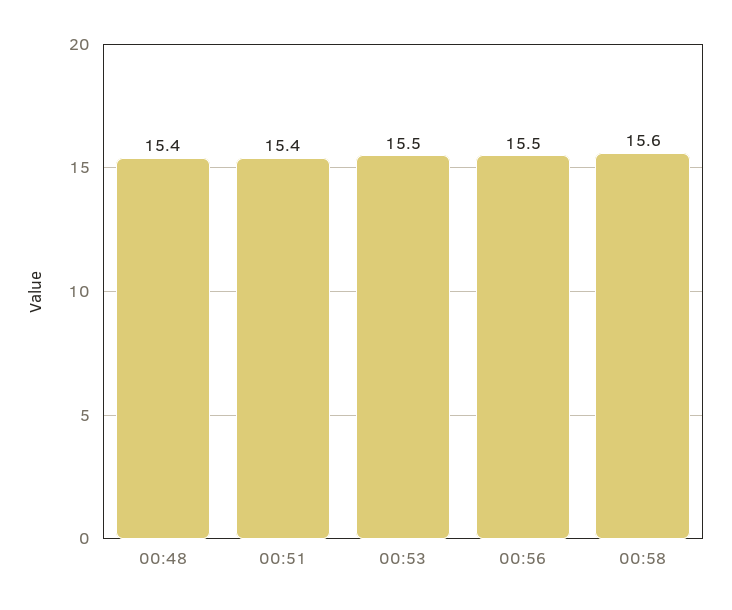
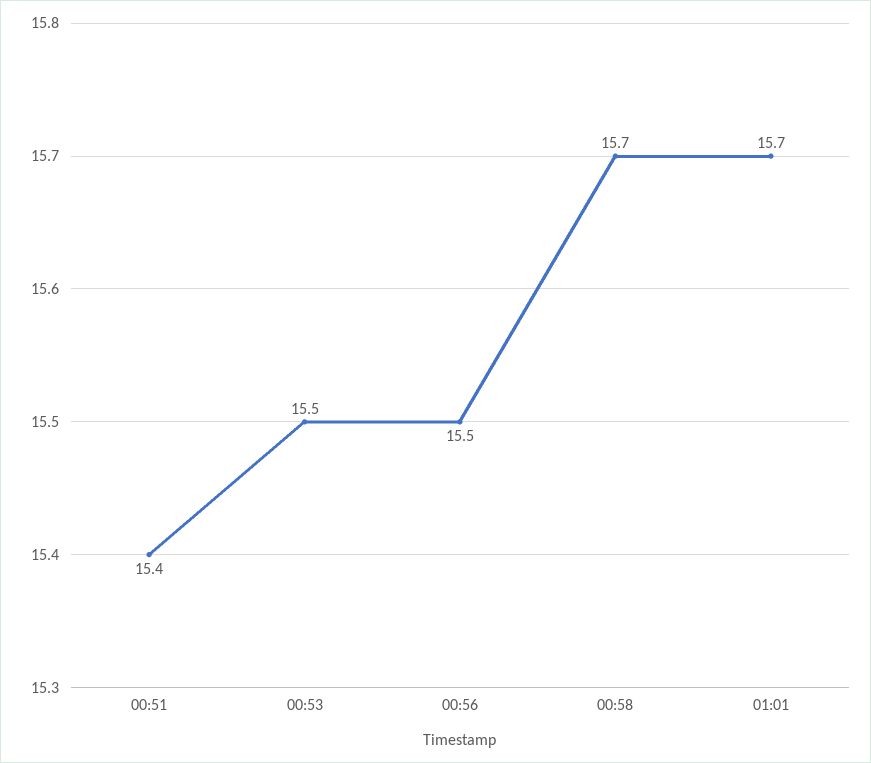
00:48: 15.4 -> none
00:58: 15.6 -> 15.7
01:01: none -> 15.7

